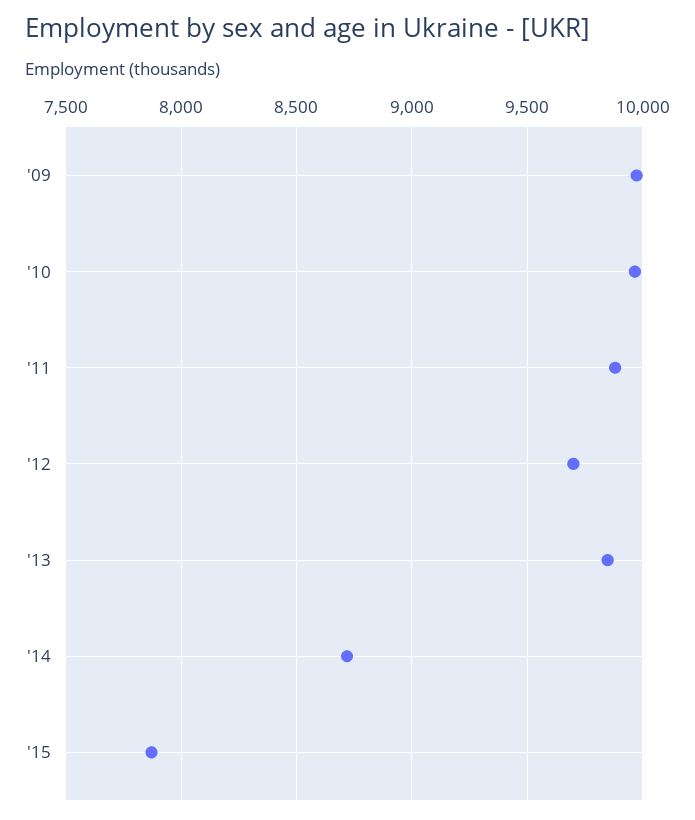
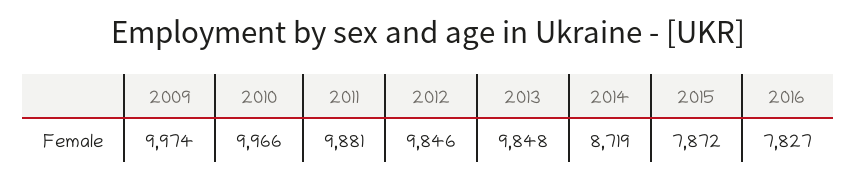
'12: 9700 -> 9846
2016: none -> 7827

